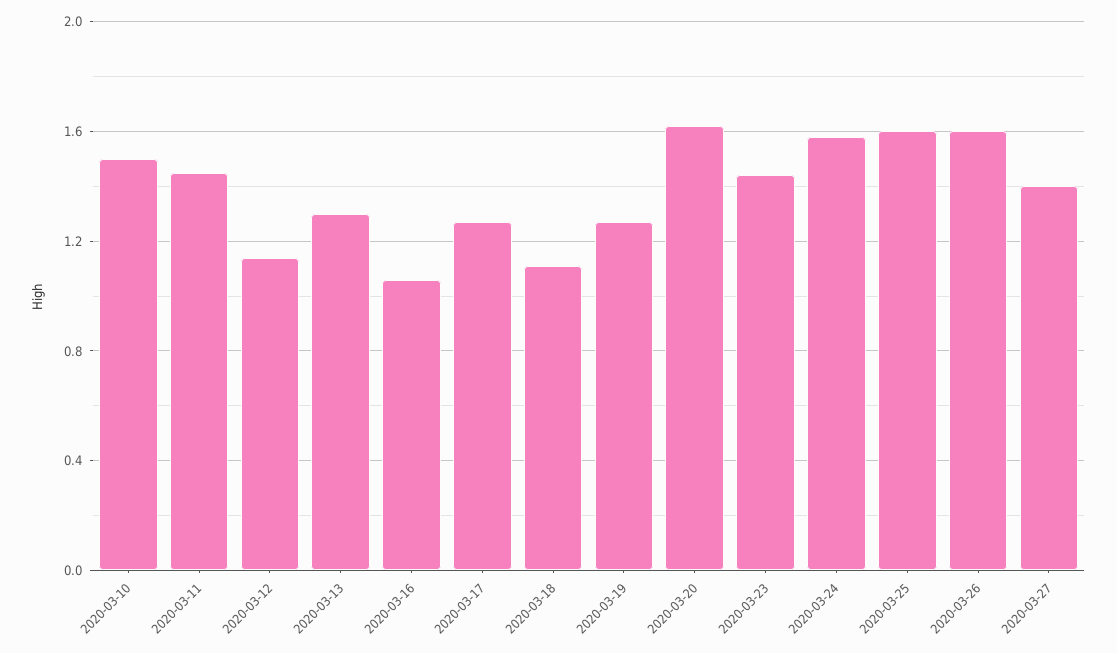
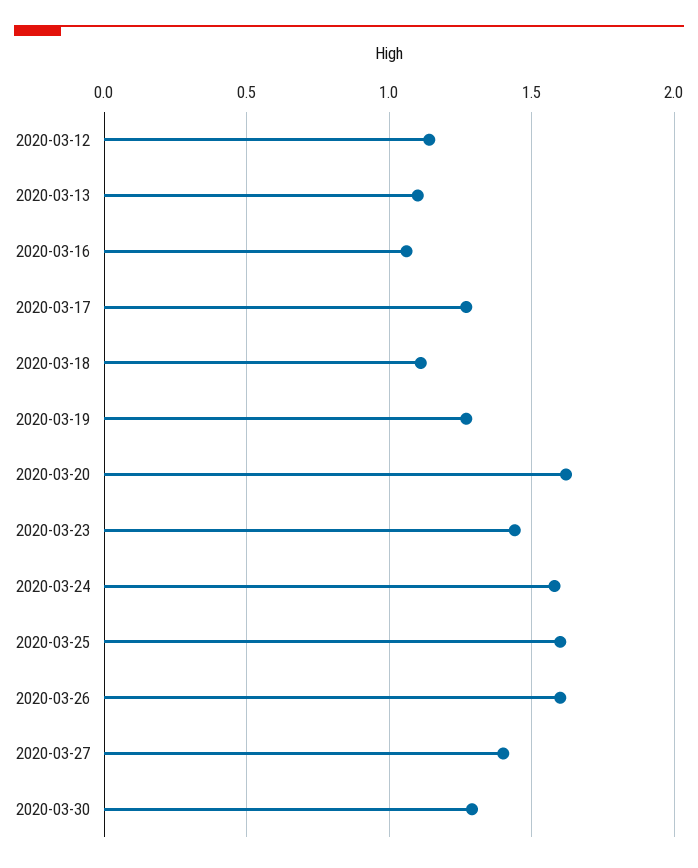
2020-03-10: 1.5 -> none
2020-03-11: 1.45 -> none
2020-03-13: 1.3 -> 1.1
2020-03-30: none -> 1.3

